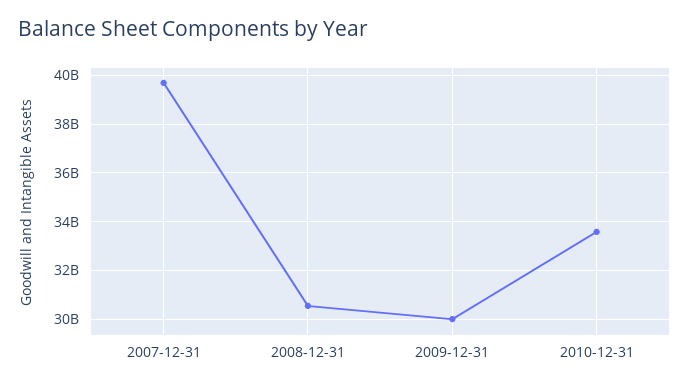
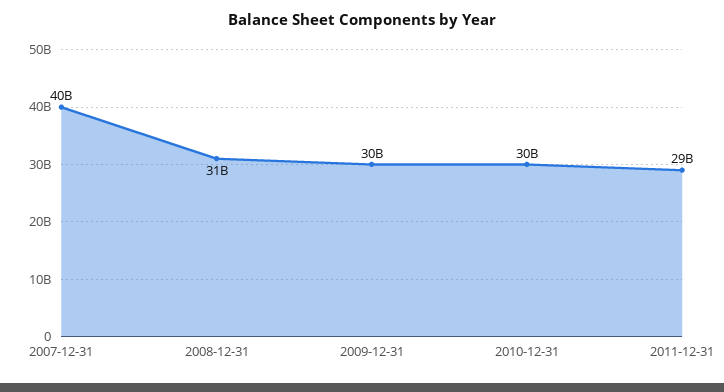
2010-12-31: 33500000000 -> 30000000000
2011-12-31: none -> 29000000000

